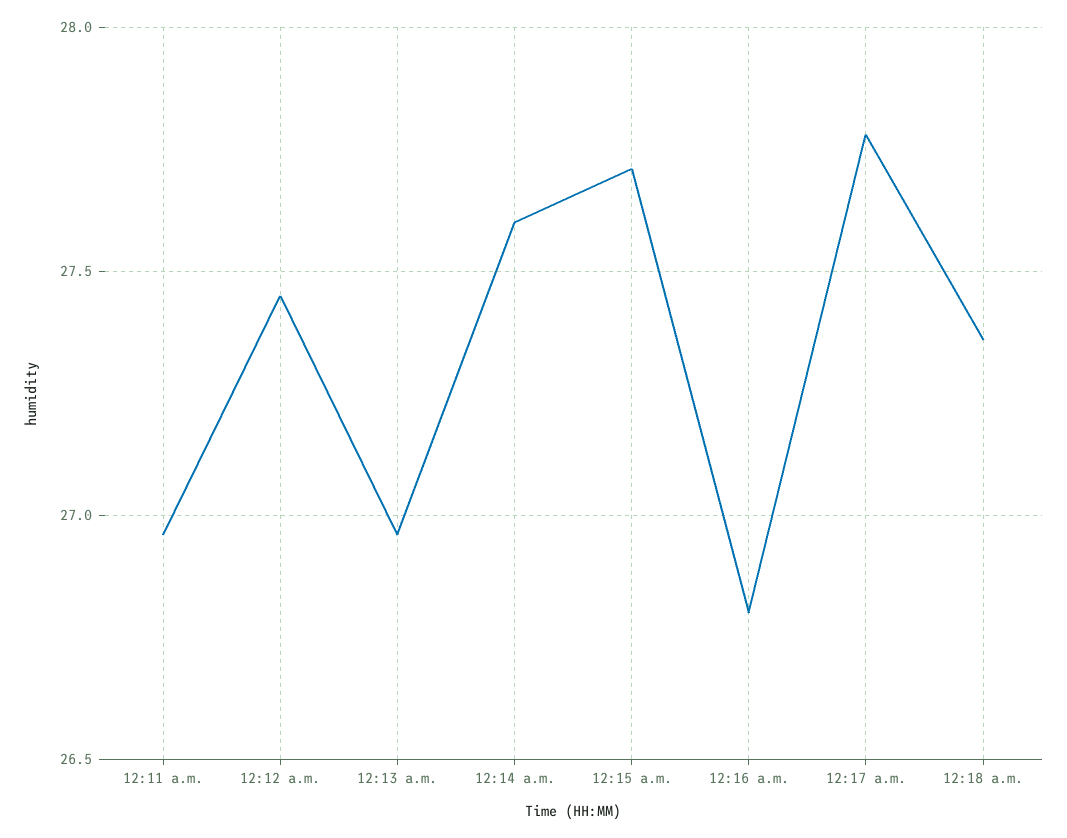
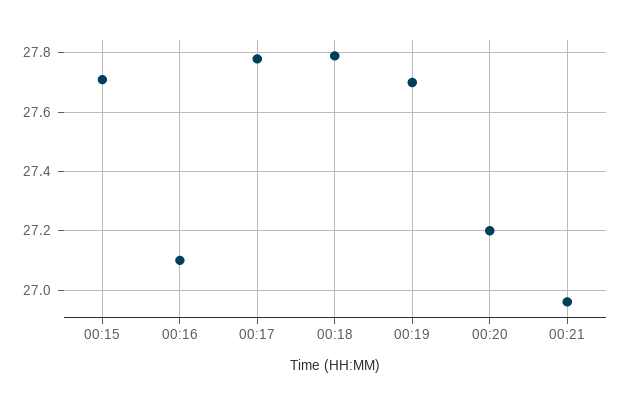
12:11 a.m.: 26.95 -> none
12:12 a.m.: 27.45 -> none
12:13 a.m.: 26.95 -> none
12:14 a.m.: 27.6 -> none
12:16 a.m.: 26.8 -> 27.1
12:18 a.m.: 27.35 -> 27.8
00:19: none -> 27.7
00:20: none -> 27.2
00:21: none -> 26.95

